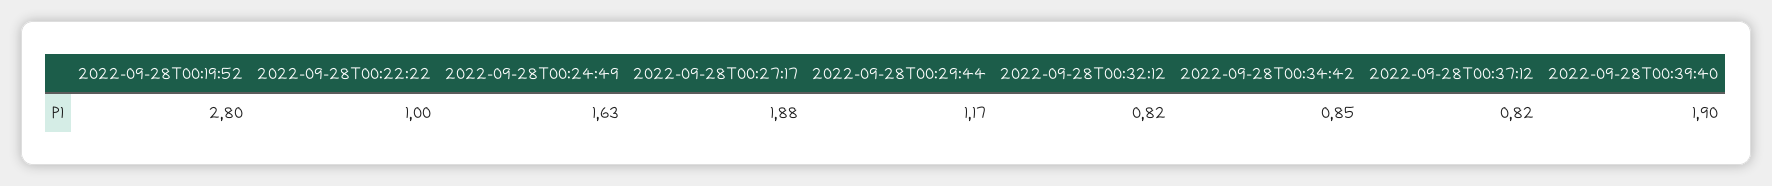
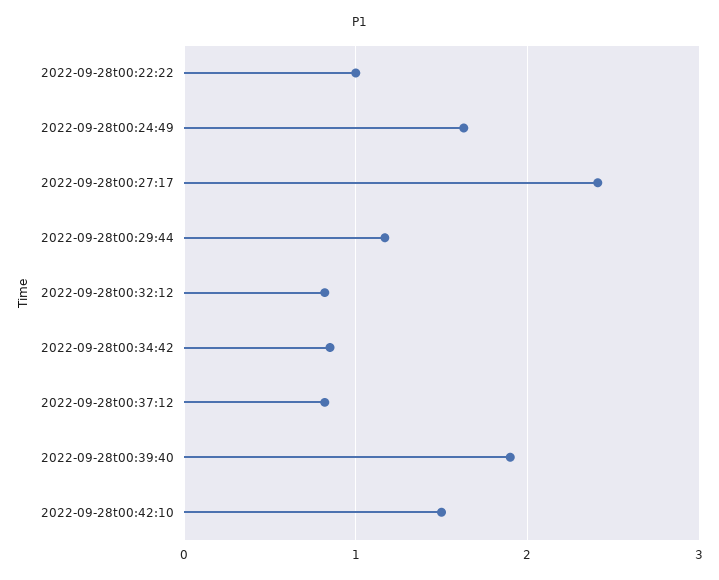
2022-09-28T00:19:52: 2.8 -> none
2022-09-28T00:27:17: 1.88 -> 2.4
2022-09-28t00:42:10: none -> 1.5

